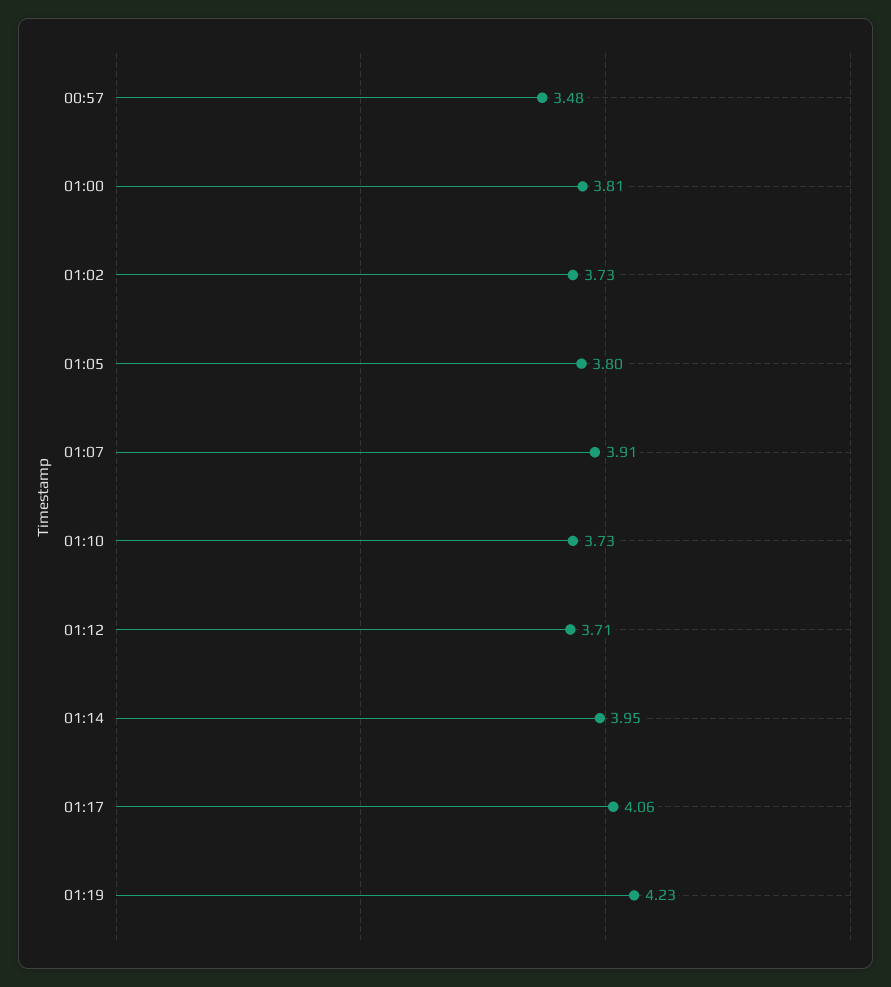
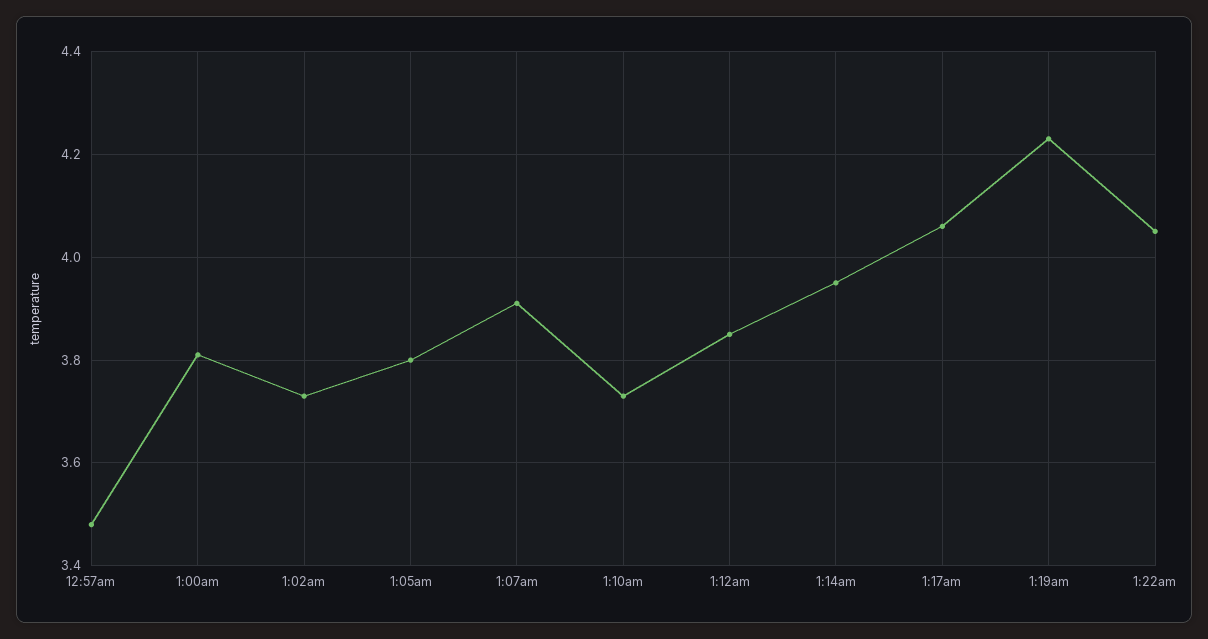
01:12: 3.71 -> 3.85
1:22am: none -> 4.05

